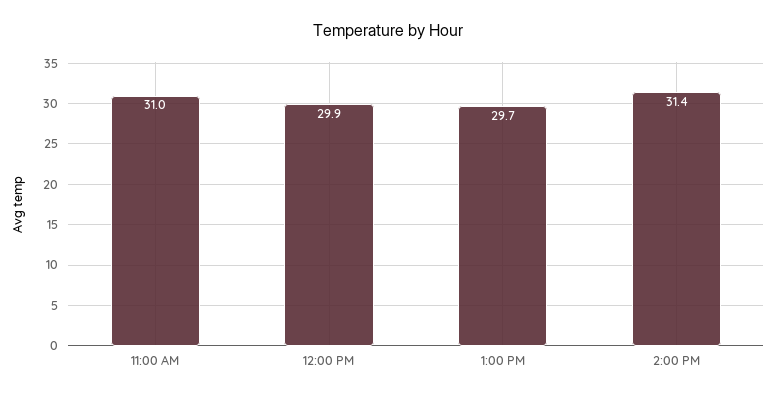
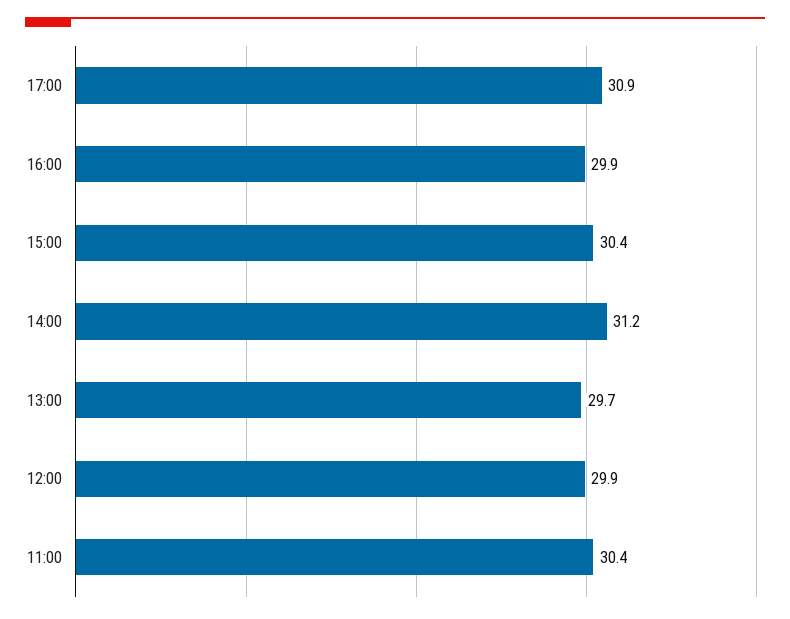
11:00 AM: 31 -> 30.4
2:00 PM: 31.4 -> 31.2
17:00: none -> 30.9
16:00: none -> 29.9
15:00: none -> 30.4

